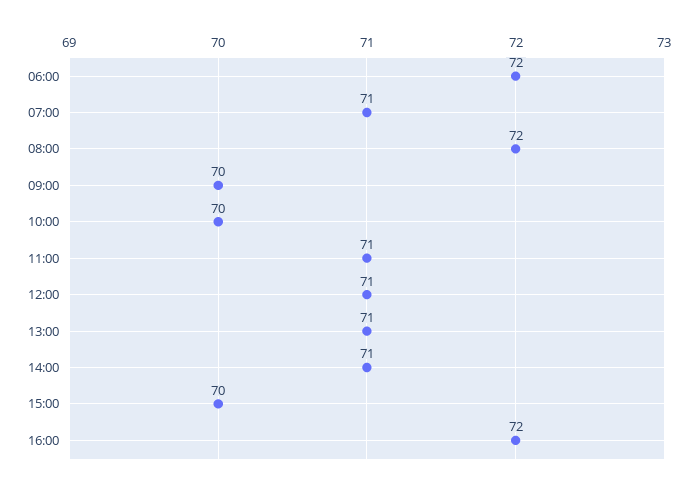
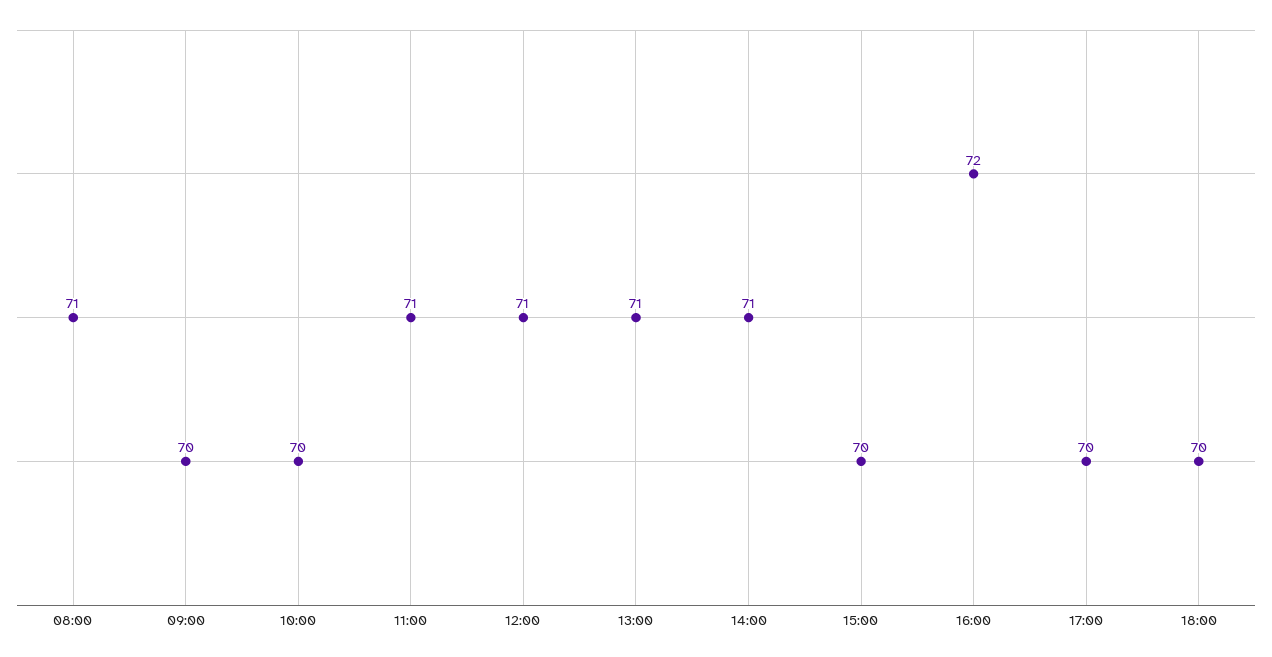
06:00: 72 -> none
07:00: 71 -> none
08:00: 72 -> 71
17:00: none -> 70
18:00: none -> 70

